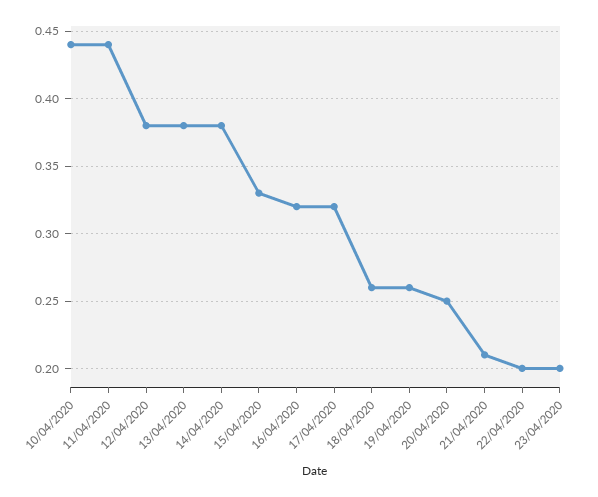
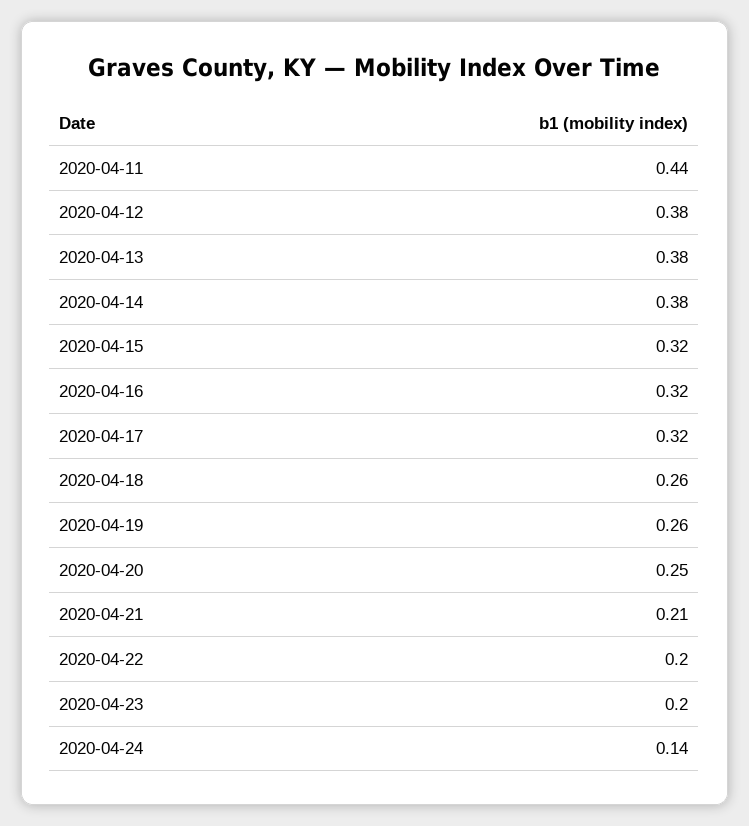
10/04/2020: 0.44 -> none
15/04/2020: 0.33 -> 0.32
2020-04-24: none -> 0.14

